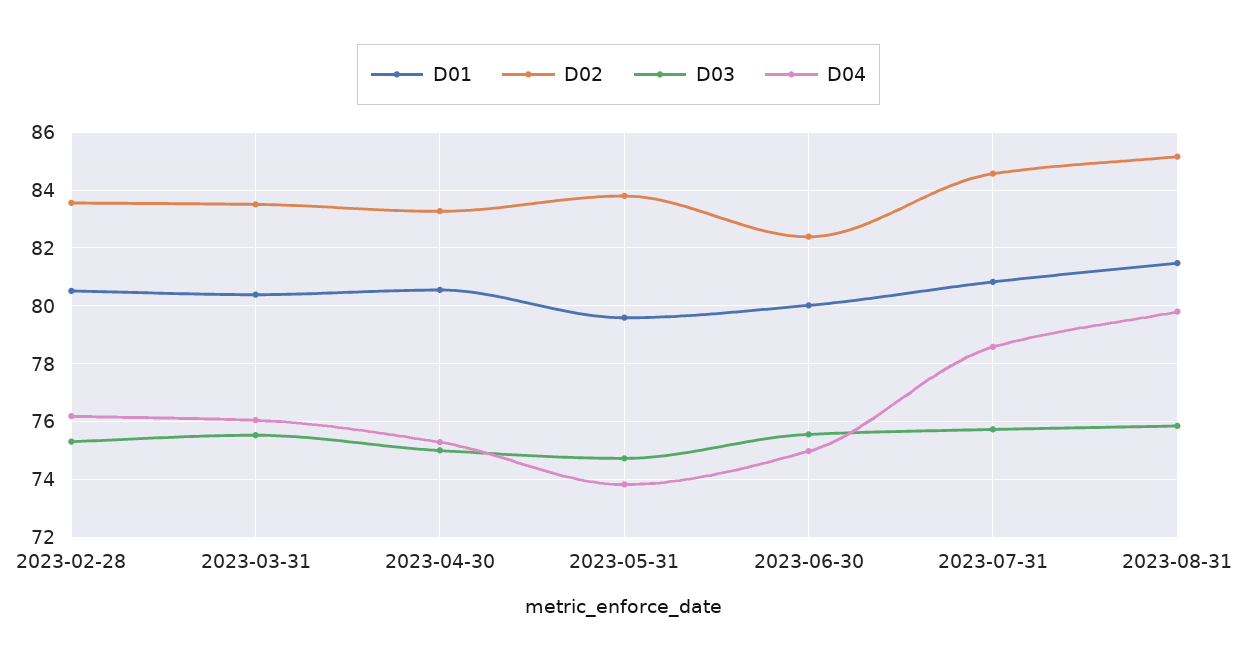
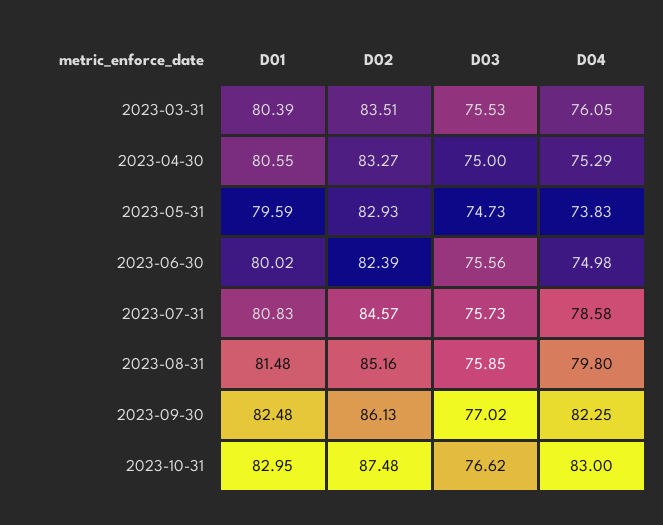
D01, 2023-02-28: 80.5 -> none
D02, 2023-02-28: 83.5 -> none
D03, 2023-02-28: 75.25 -> none
D04, 2023-02-28: 76.25 -> none
D02, 2023-05-31: 83.75 -> 82.93
D01, 2023-09-30: none -> 82.48
D02, 2023-09-30: none -> 86.13
D03, 2023-09-30: none -> 77.02
D04, 2023-09-30: none -> 82.25
D01, 2023-10-31: none -> 82.95
D02, 2023-10-31: none -> 87.48
D03, 2023-10-31: none -> 76.62
D04, 2023-10-31: none -> 83

